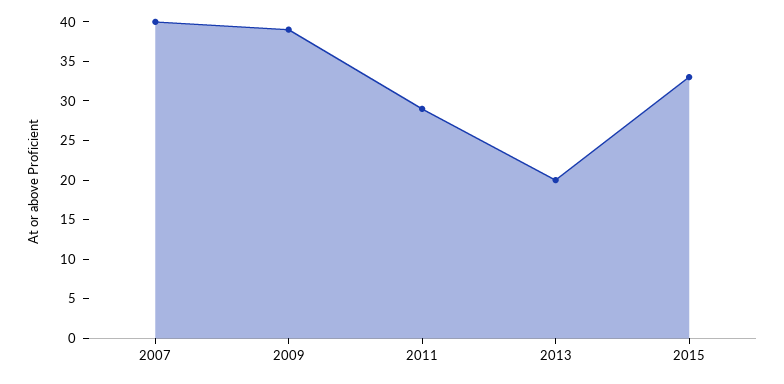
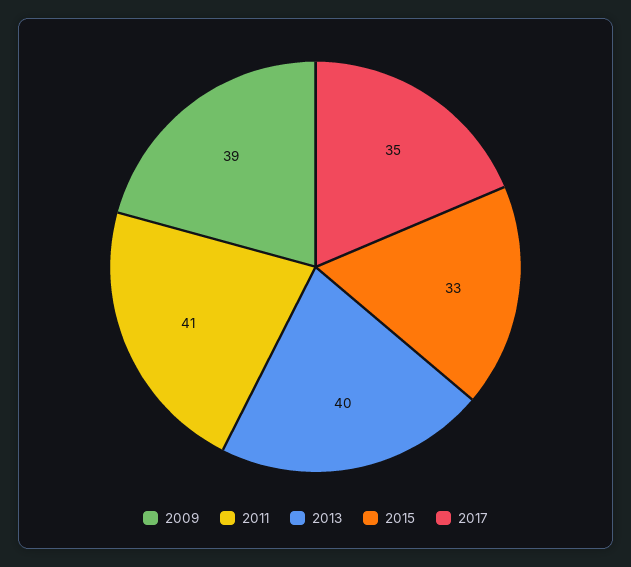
2007: 40 -> none
2011: 30 -> 41
2013: 20 -> 40
2017: none -> 35

